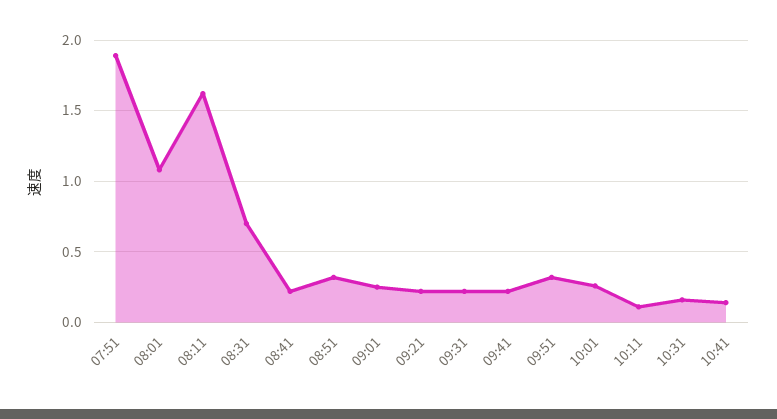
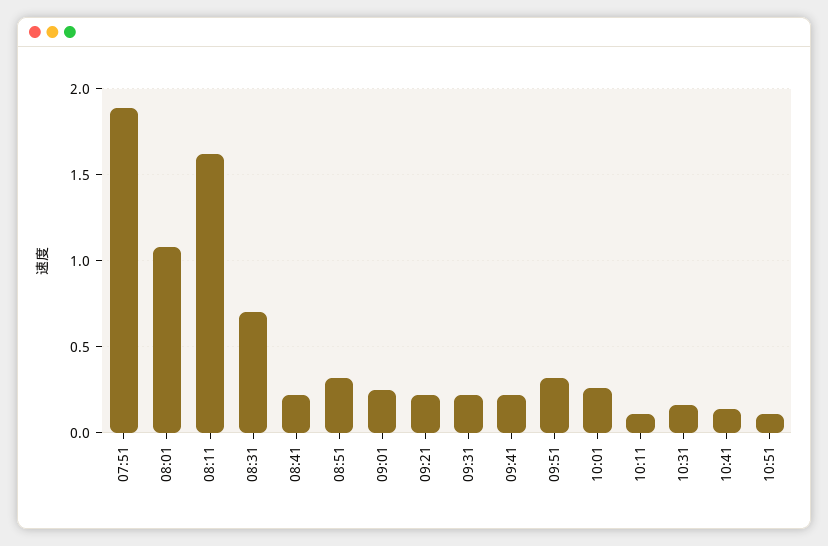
10:51: none -> 0.1

